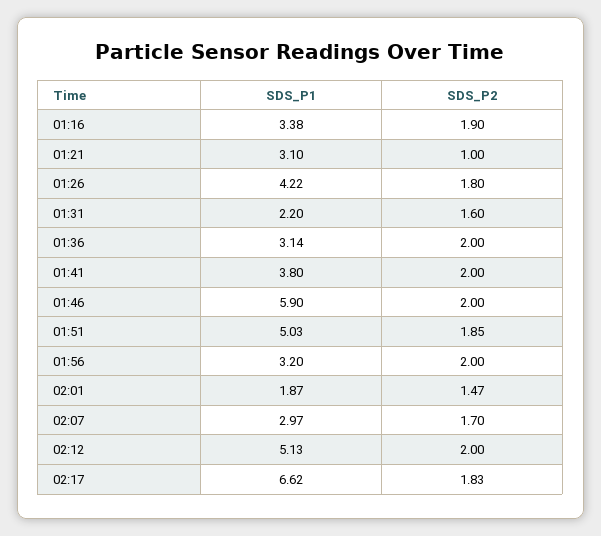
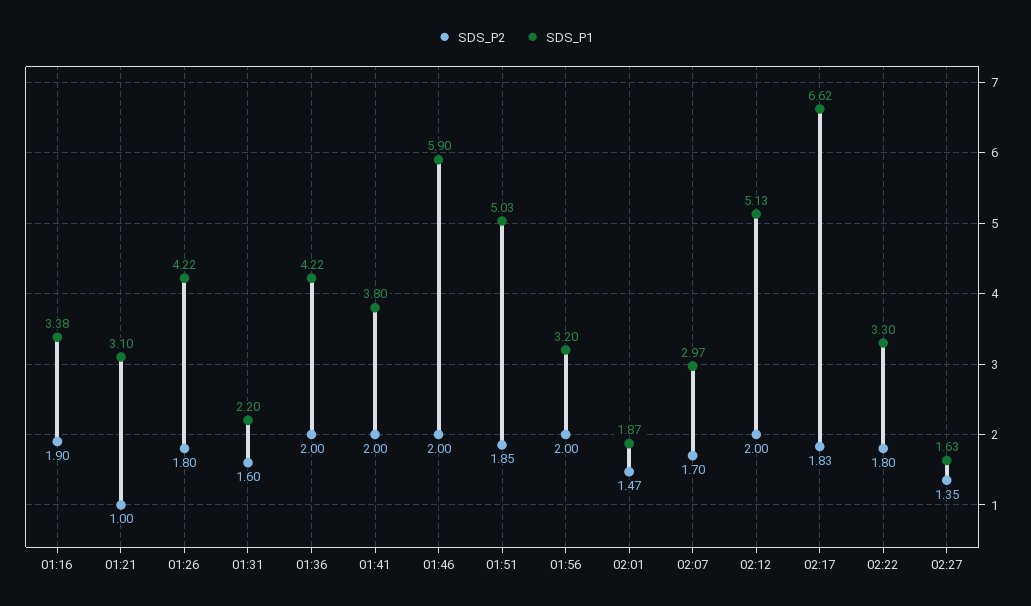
SDS_P1, 01:36: 3.14 -> 4.22
SDS_P2, 02:22: none -> 1.8
SDS_P1, 02:22: none -> 3.3
SDS_P2, 02:27: none -> 1.35
SDS_P1, 02:27: none -> 1.63

